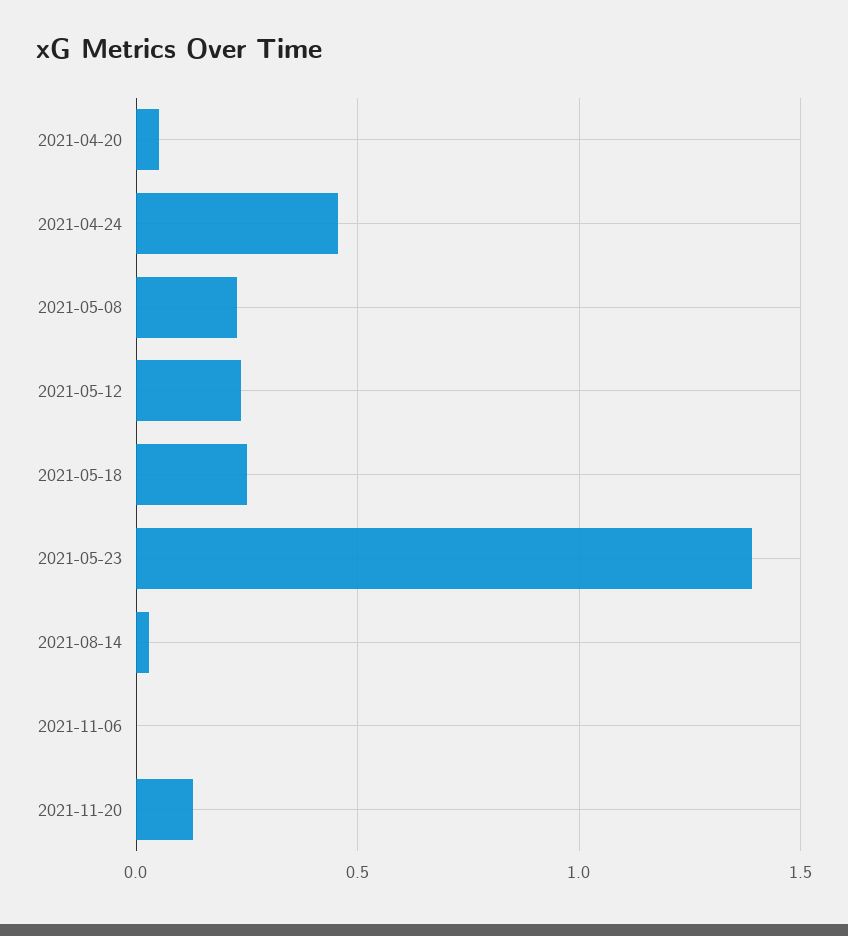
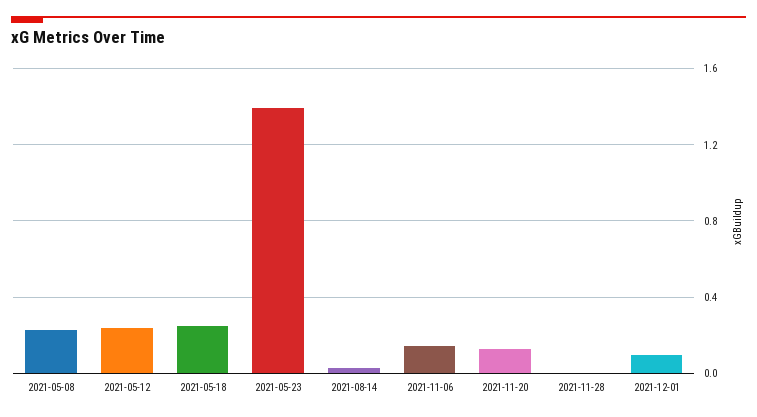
2021-04-20: 0.05 -> none
2021-04-24: 0.45 -> none
2021-11-06: 0 -> 0.15
2021-11-28: none -> 0
2021-12-01: none -> 0.1

